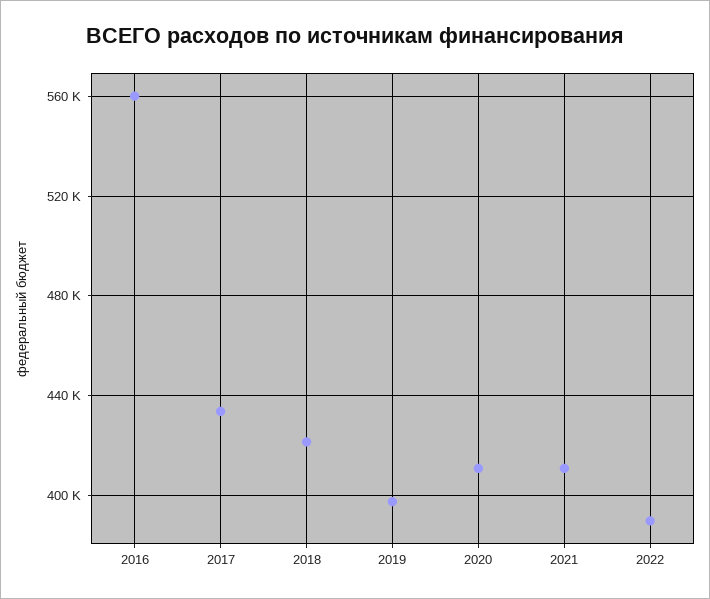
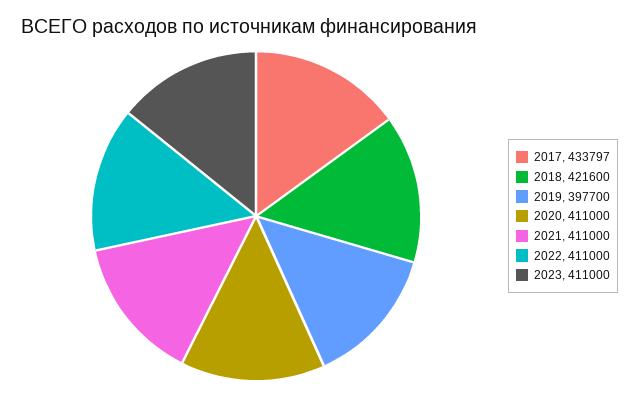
2016: 560000 -> none
2022: 390000 -> 411000
2023: none -> 411000

